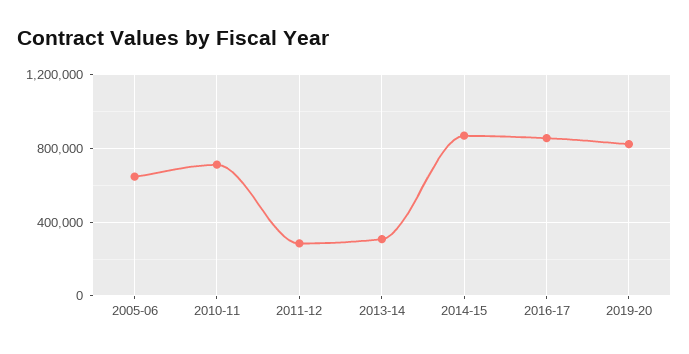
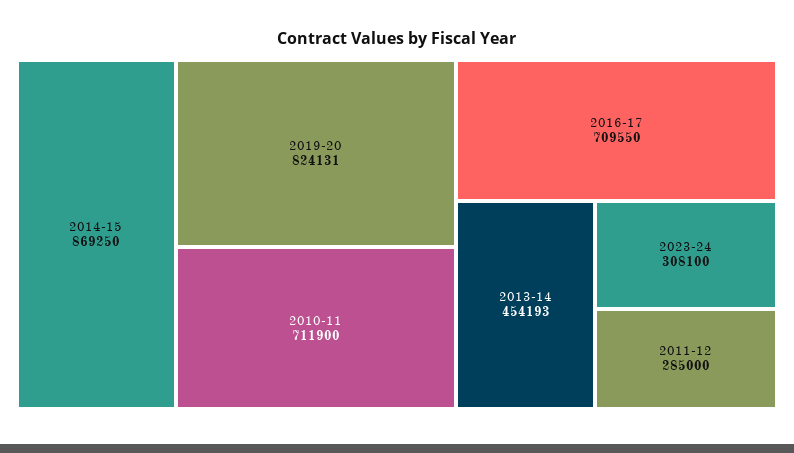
2005-06: 650000 -> none
2013-14: 300000 -> 454193
2016-17: 850000 -> 709550
2023-24: none -> 308100

